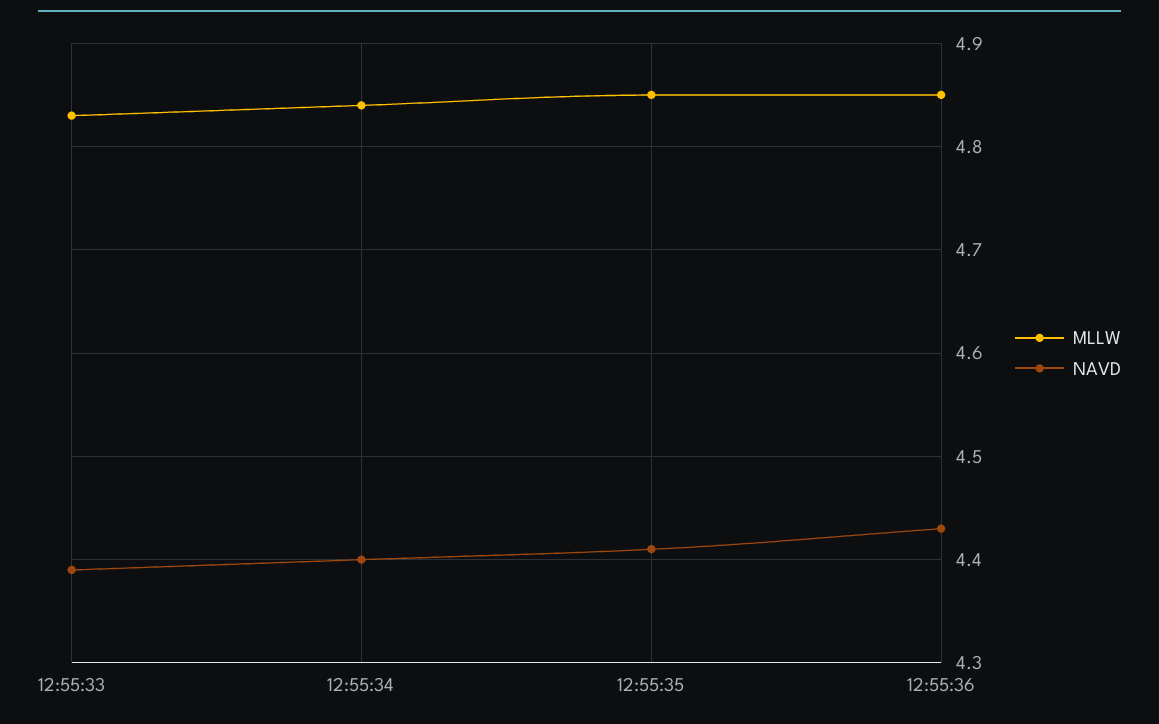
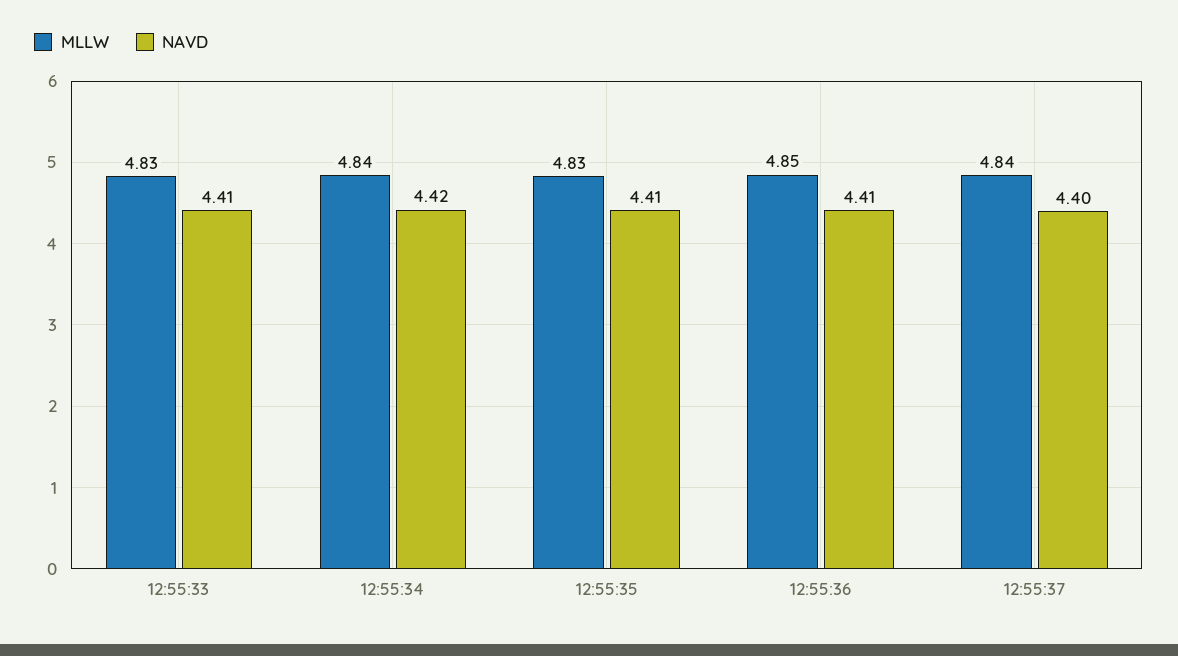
NAVD, 12:55:33: 4.39 -> 4.41
NAVD, 12:55:34: 4.4 -> 4.42
MLLW, 12:55:35: 4.85 -> 4.83
NAVD, 12:55:36: 4.43 -> 4.41
MLLW, 12:55:37: none -> 4.84
NAVD, 12:55:37: none -> 4.4

